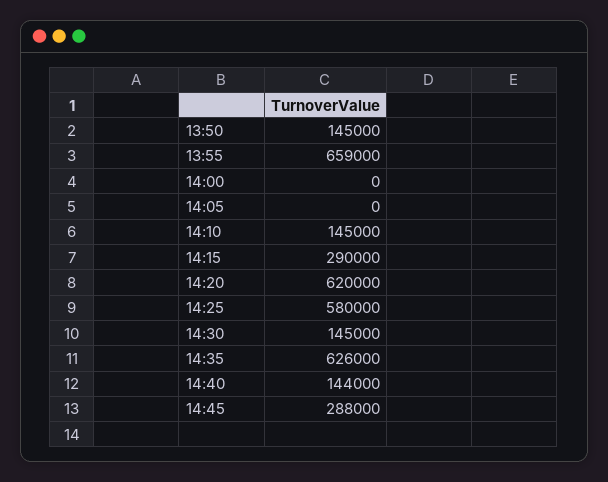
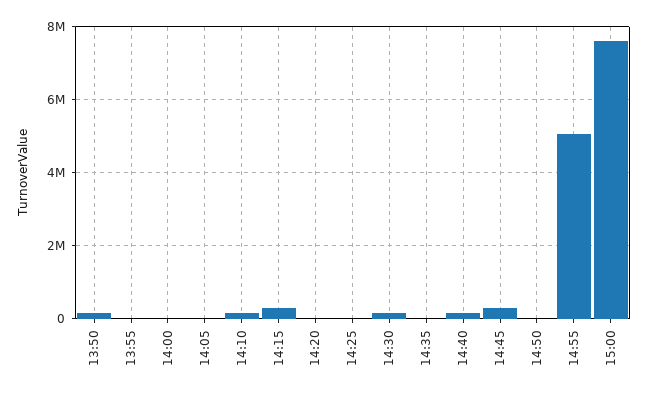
13:55: 659000 -> 0
14:20: 620000 -> 0
14:25: 580000 -> 0
14:35: 626000 -> 0
14:50: none -> 0
14:55: none -> 5000000
15:00: none -> 7600000

